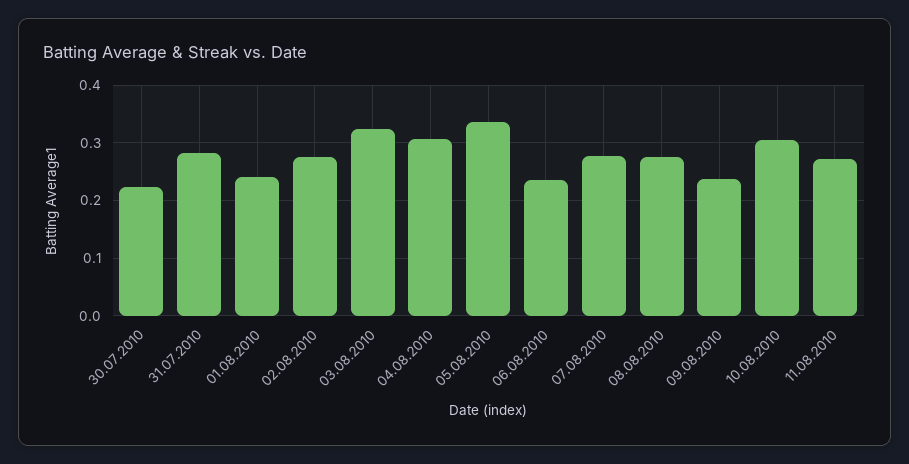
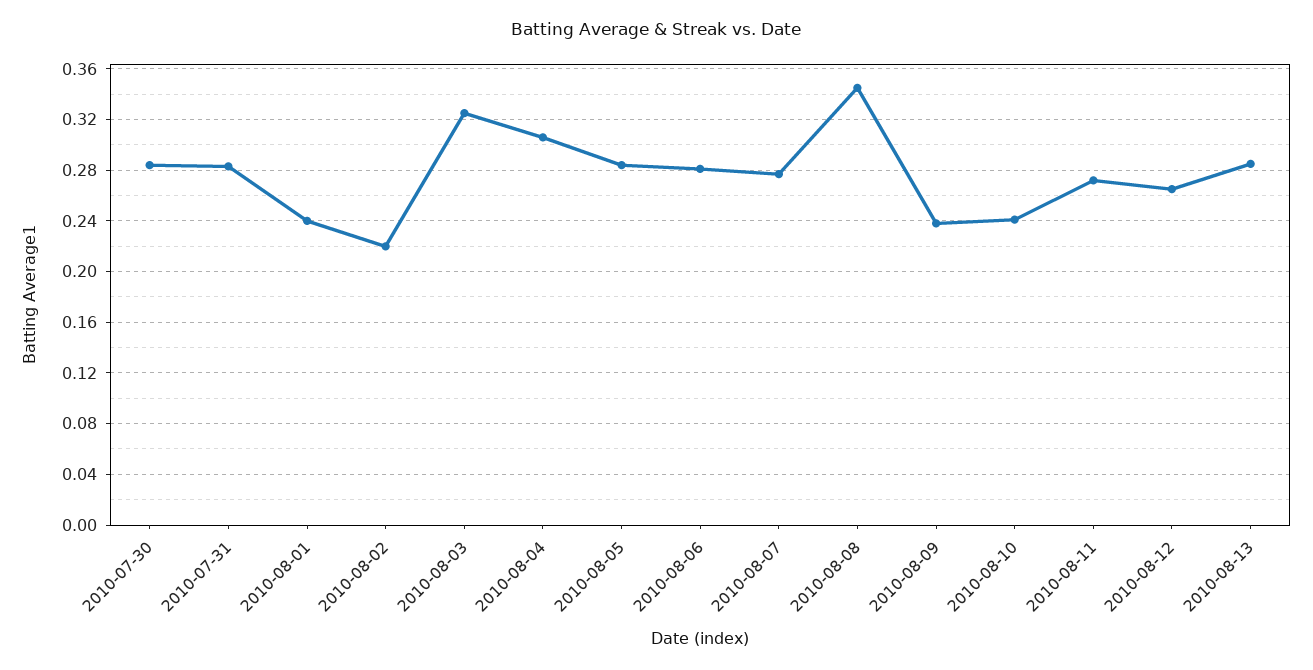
30.07.2010: 0.22 -> 0.285
02.08.2010: 0.28 -> 0.22
05.08.2010: 0.34 -> 0.285
06.08.2010: 0.24 -> 0.28
08.08.2010: 0.28 -> 0.345
10.08.2010: 0.3 -> 0.24
2010-08-12: none -> 0.265
2010-08-13: none -> 0.285

